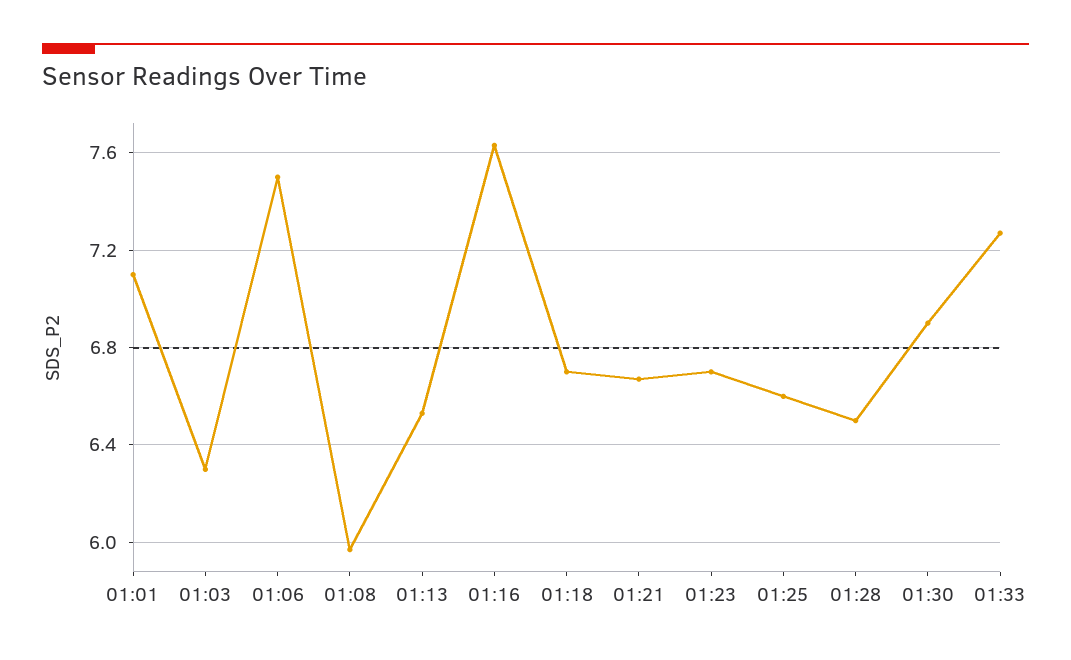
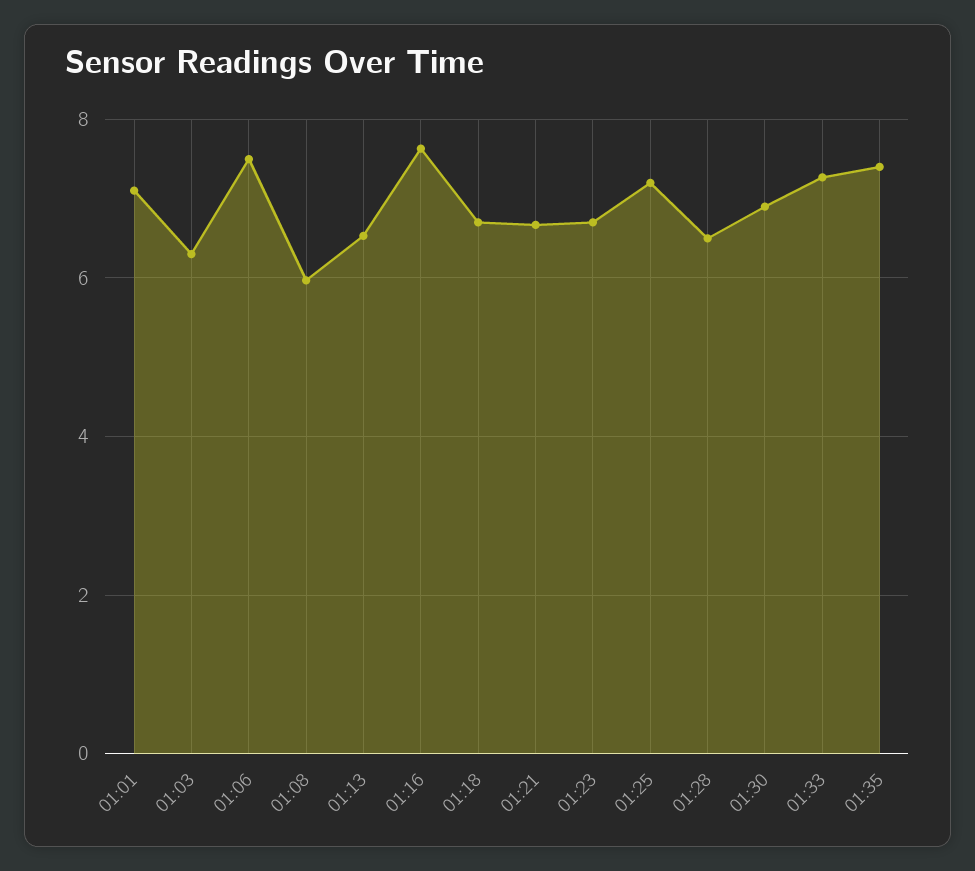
01:25: 6.6 -> 7.2
01:35: none -> 7.4

